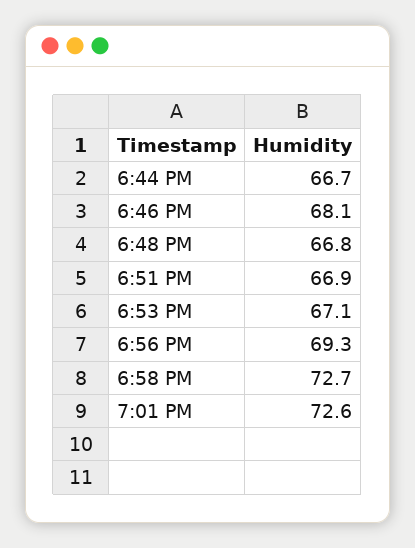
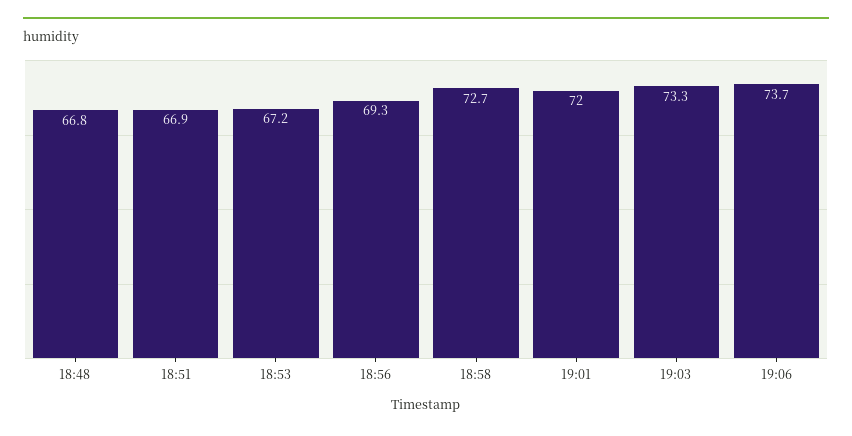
6:44 PM: 66.7 -> none
6:46 PM: 68.1 -> none
6:53 PM: 67.1 -> 67.2
7:01 PM: 72.6 -> 72
19:03: none -> 73.3
19:06: none -> 73.7

